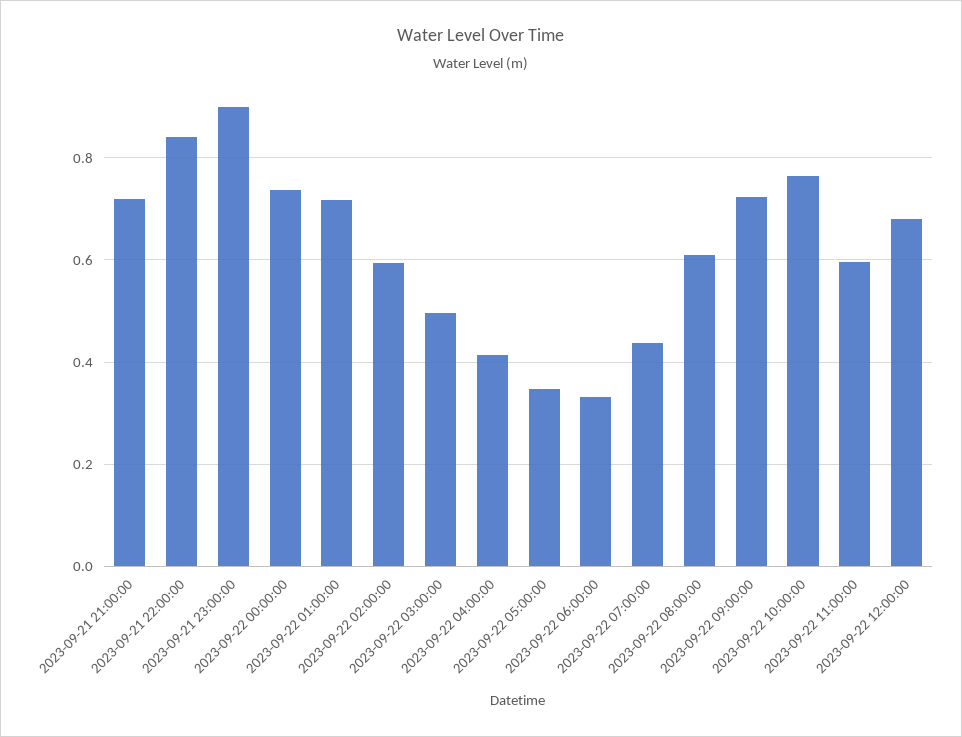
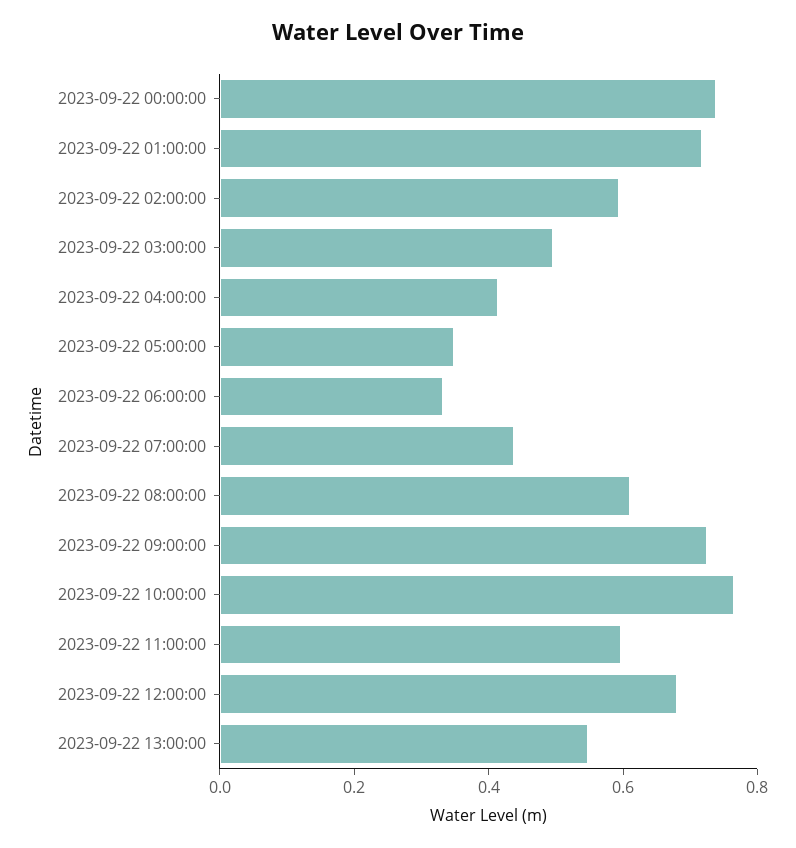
2023-09-21 21:00:00: 0.72 -> none
2023-09-21 22:00:00: 0.84 -> none
2023-09-21 23:00:00: 0.9 -> none
2023-09-22 13:00:00: none -> 0.55

